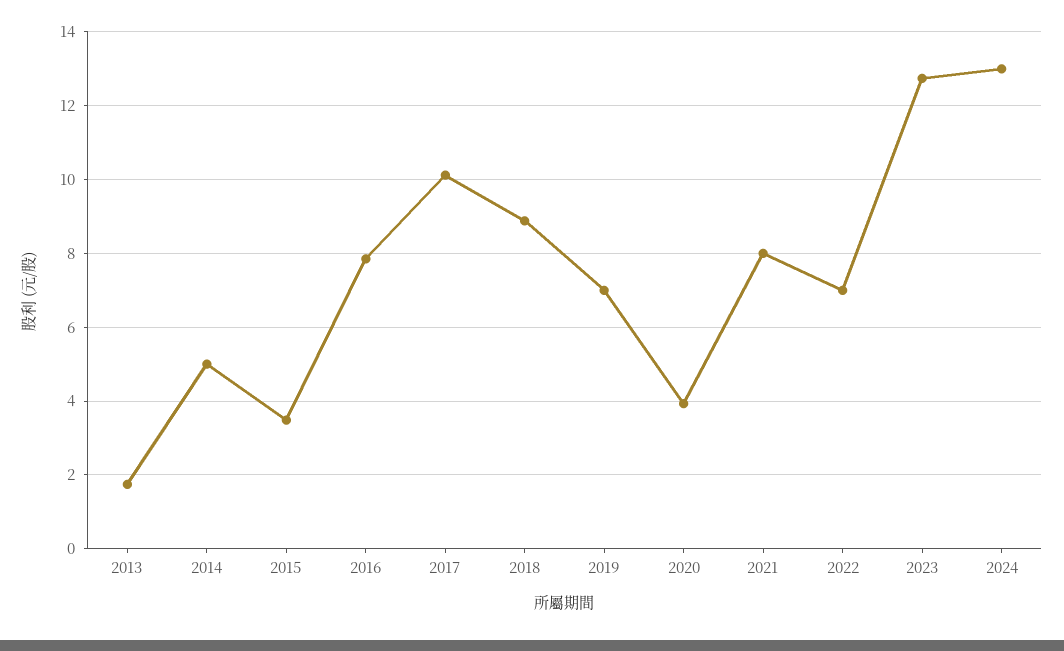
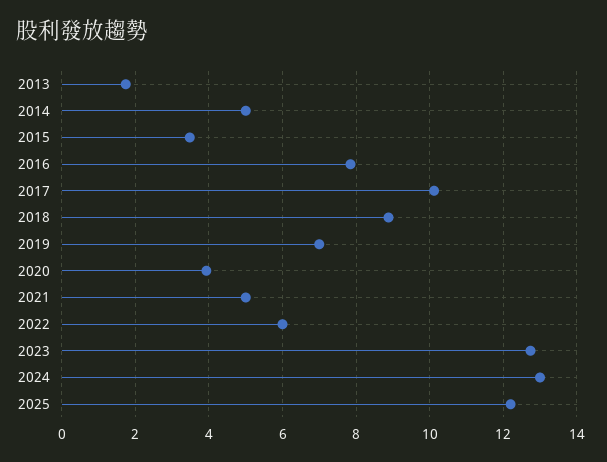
2021: 8 -> 5
2022: 7 -> 6
2025: none -> 12.2

